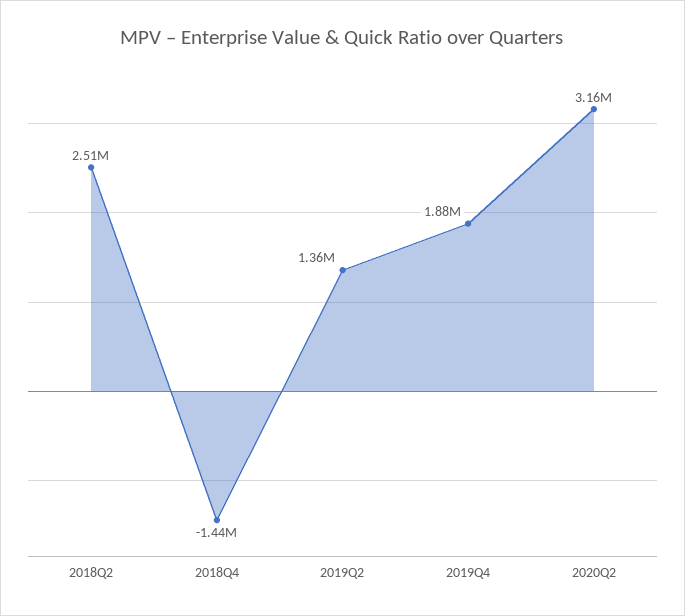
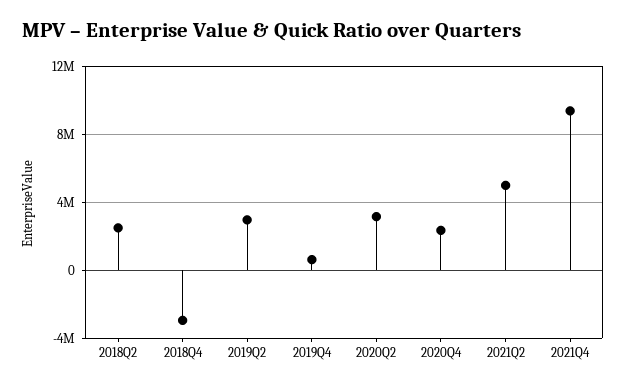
2018Q4: -1440000 -> -3000000
2019Q2: 1360000 -> 3000000
2019Q4: 1880000 -> 500000
2020Q4: none -> 2500000
2021Q2: none -> 5000000
2021Q4: none -> 9500000

